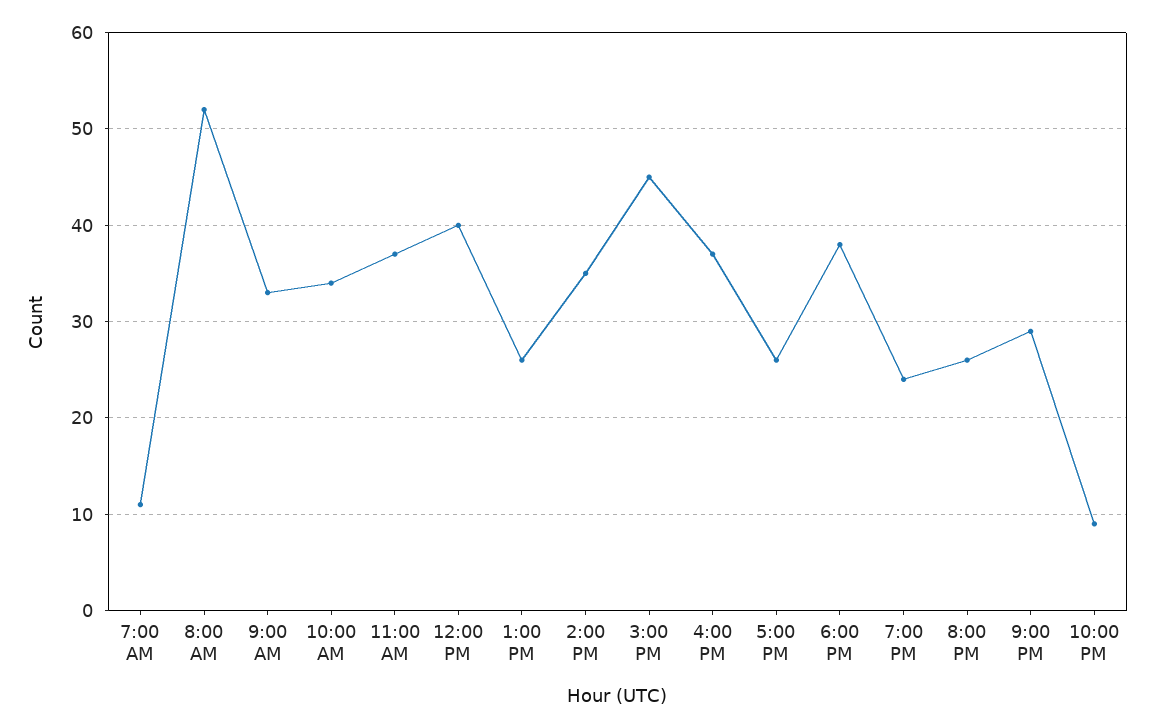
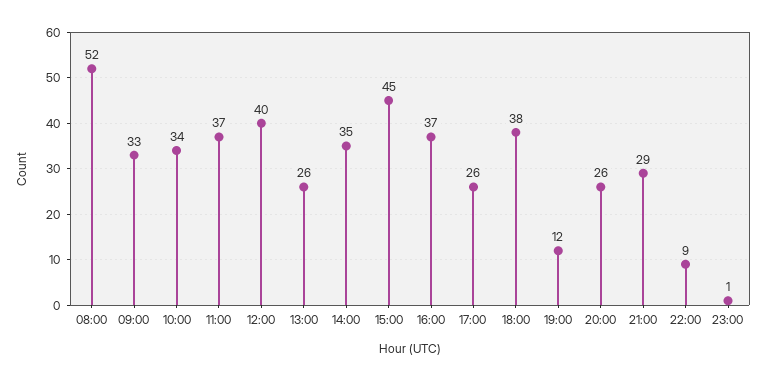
7:00 AM: 11 -> none
7:00 PM: 24 -> 12
23:00: none -> 1

